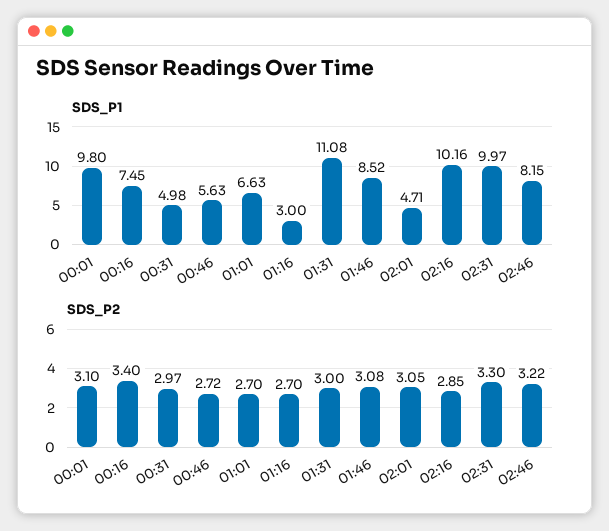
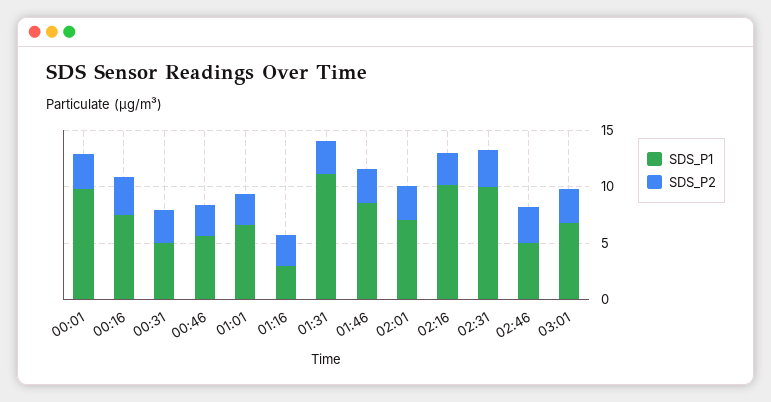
SDS_P1, 02:01: 4.71 -> 7
SDS_P1, 02:46: 8.15 -> 5
SDS_P1, 03:01: none -> 7
SDS_P2, 03:01: none -> 3

